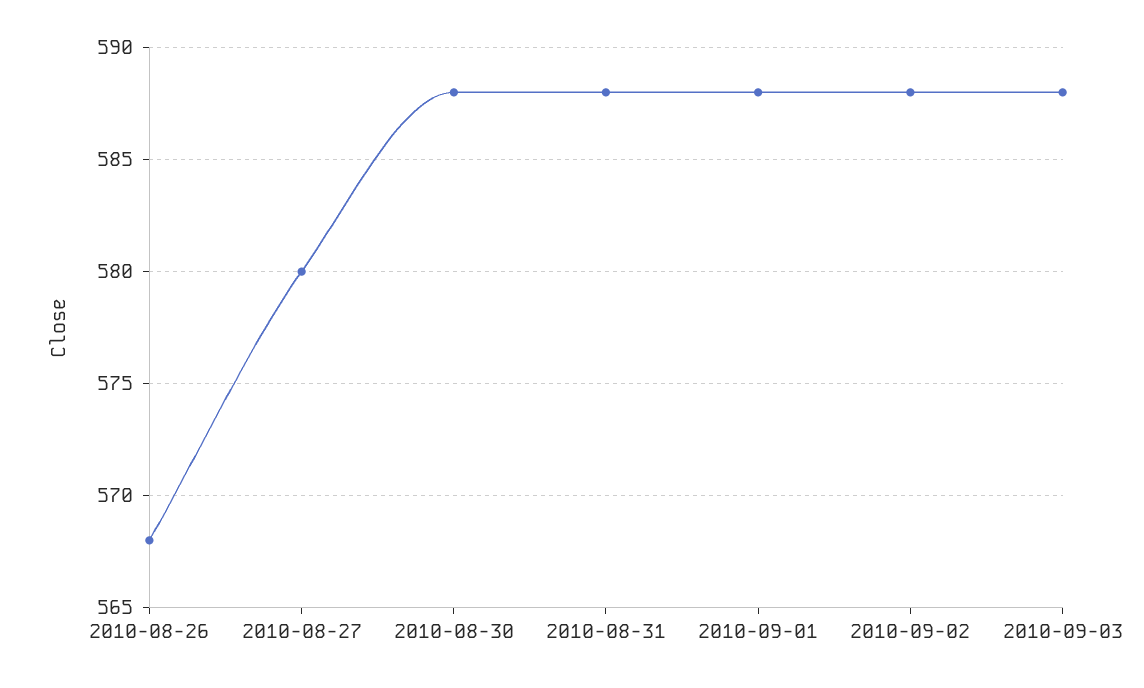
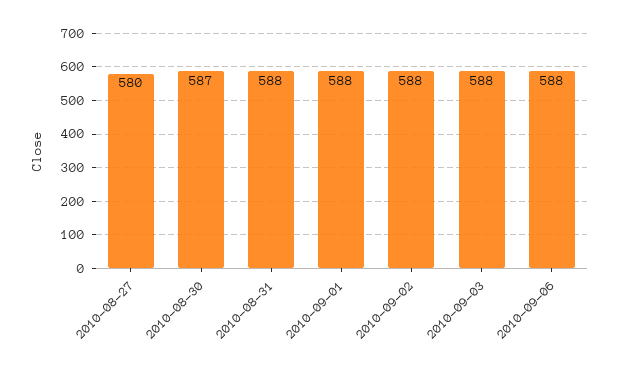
2010-08-26: 568 -> none
2010-08-30: 588 -> 587
2010-09-06: none -> 588

